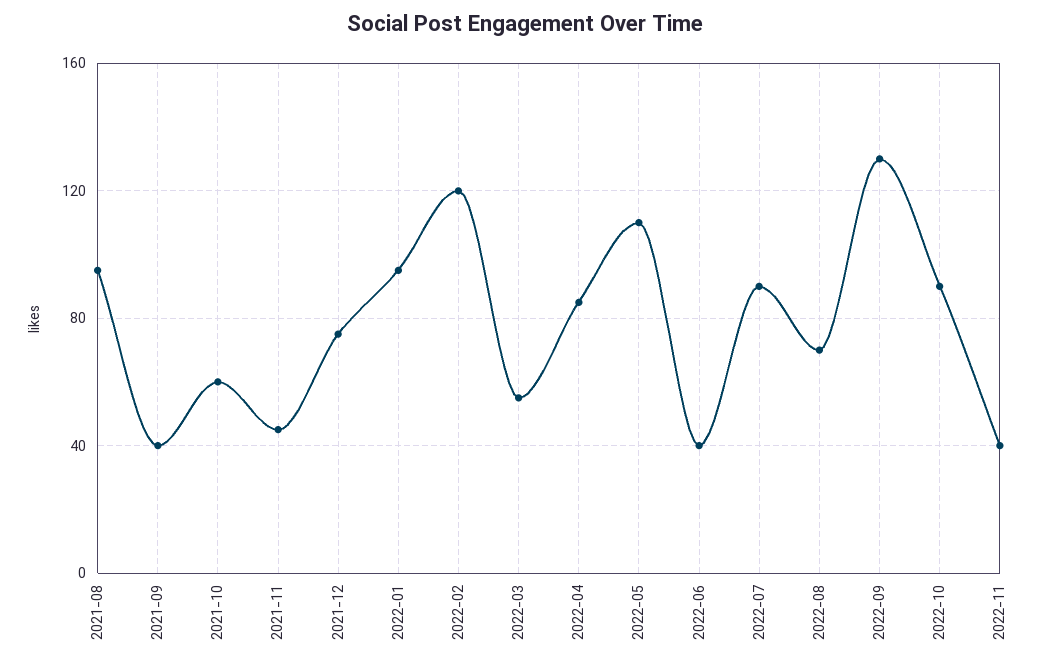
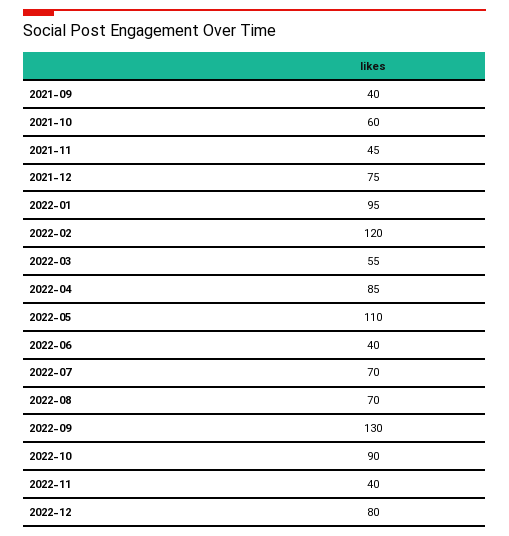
2021-08: 95 -> none
2022-07: 90 -> 70
2022-12: none -> 80

